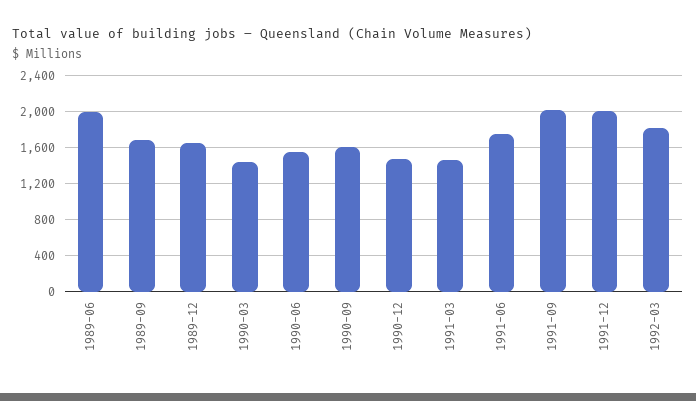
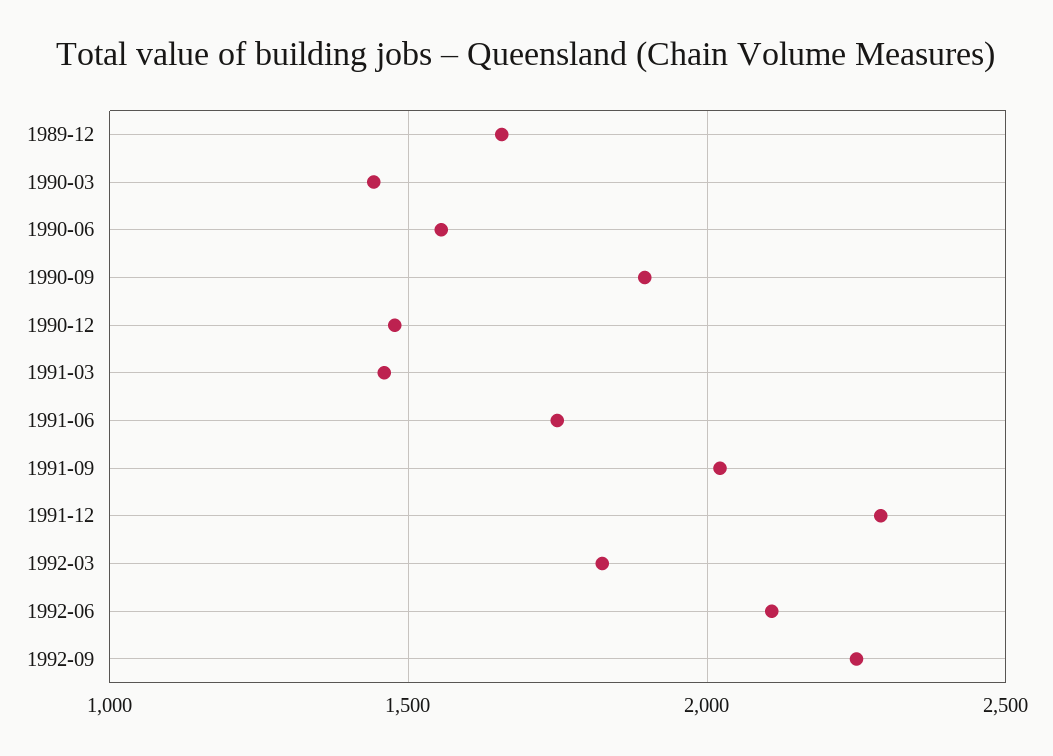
1989-06: 2000 -> none
1989-09: 1700 -> none
1990-09: 1600 -> 1900
1991-12: 2000 -> 2300
1992-06: none -> 2100
1992-09: none -> 2250

